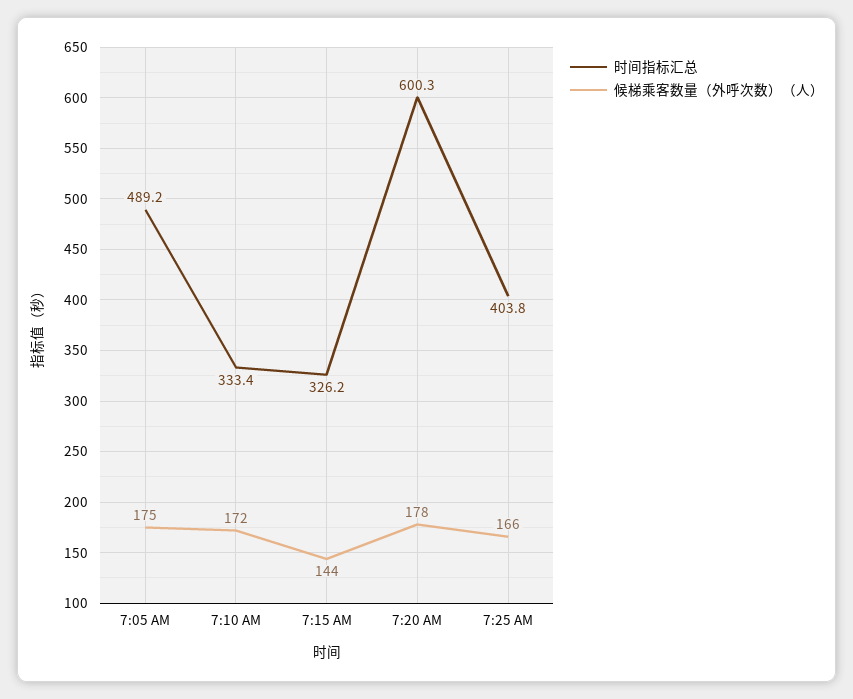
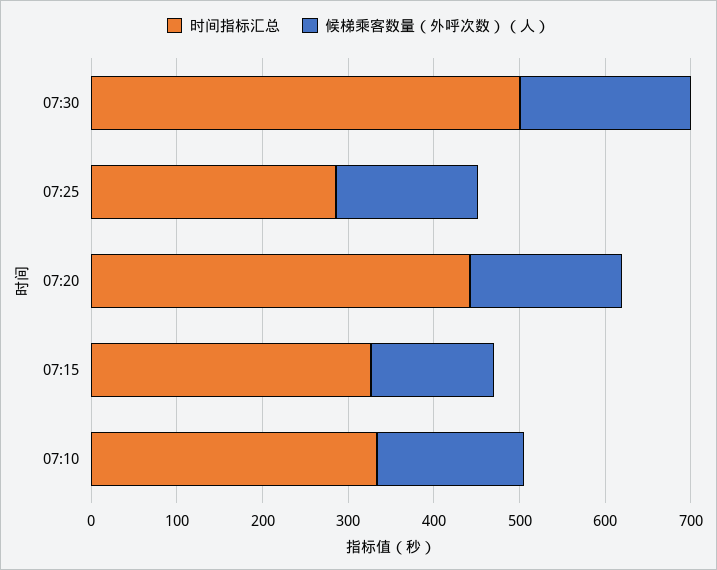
时间指标汇总, 7:05 AM: 489.2 -> none
候梯乘客数量（外呼次数）（人）, 7:05 AM: 175 -> none
时间指标汇总, 7:20 AM: 600.3 -> 440
时间指标汇总, 7:25 AM: 403.8 -> 280
时间指标汇总, 07:30: none -> 500
候梯乘客数量（外呼次数）（人）, 07:30: none -> 200

